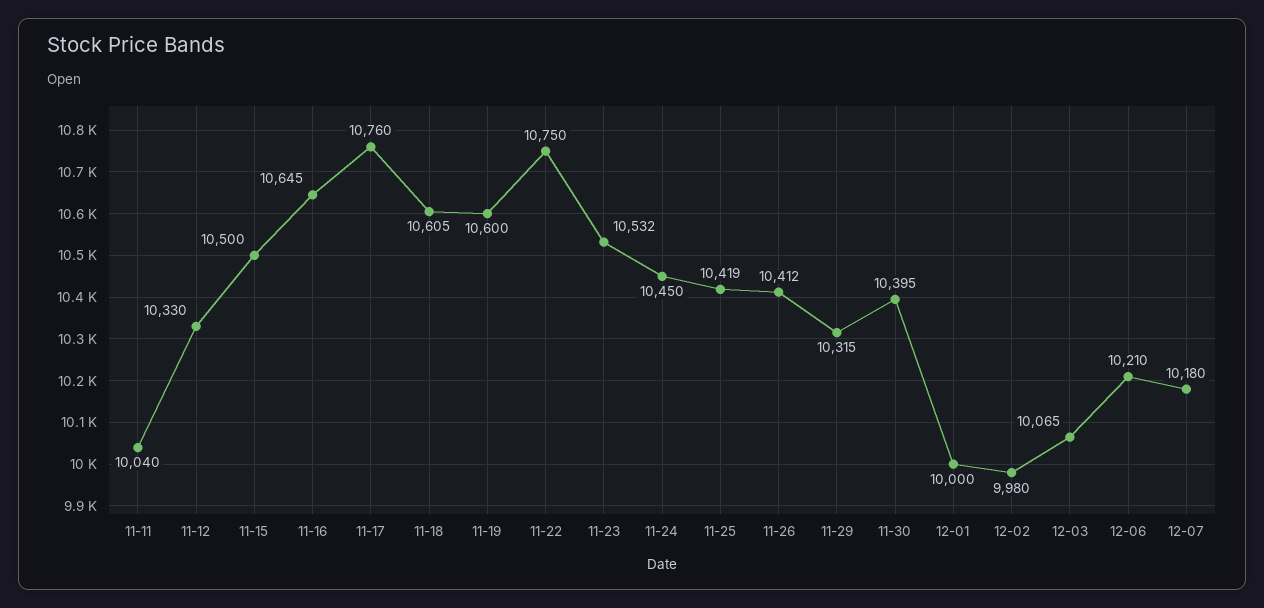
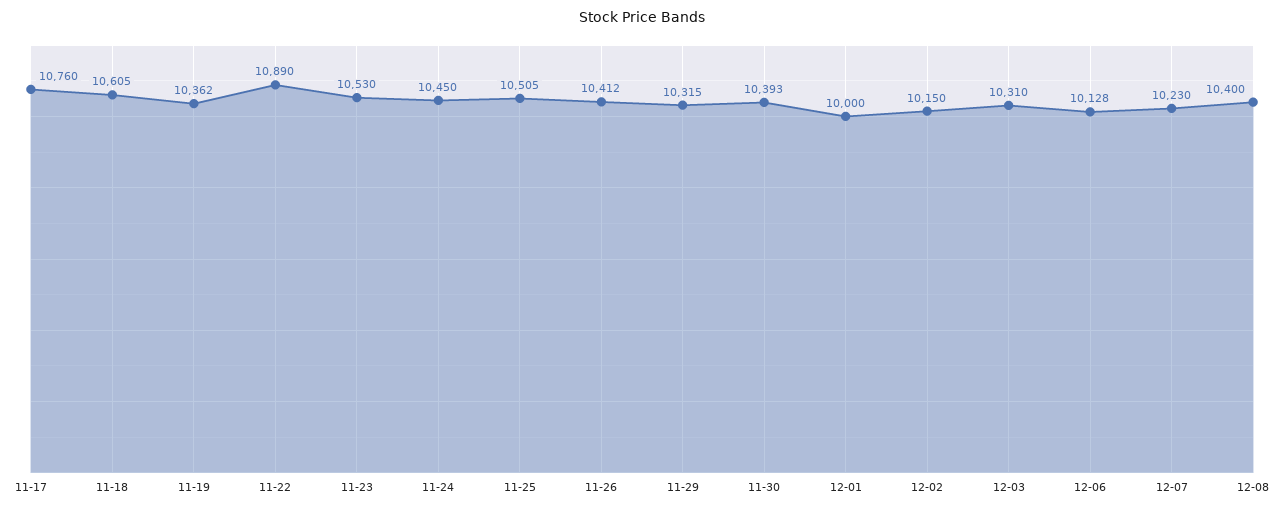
11-11: 10040 -> none
11-12: 10330 -> none
11-15: 10500 -> none
11-16: 10645 -> none
11-19: 10600 -> 10362
11-22: 10750 -> 10890
11-23: 10532 -> 10530
11-25: 10419 -> 10505
11-30: 10395 -> 10393
12-02: 9980 -> 10150
12-03: 10065 -> 10310
12-06: 10210 -> 10128
12-07: 10180 -> 10230
12-08: none -> 10400

